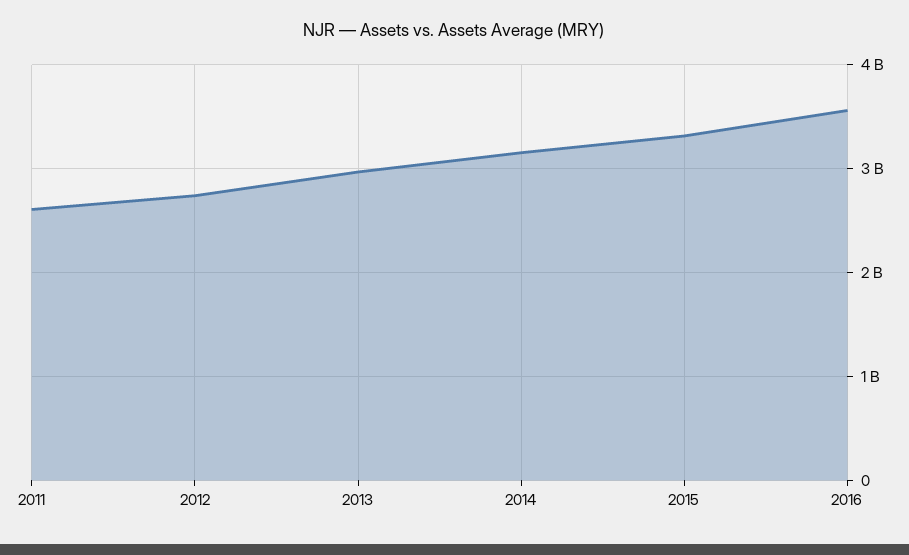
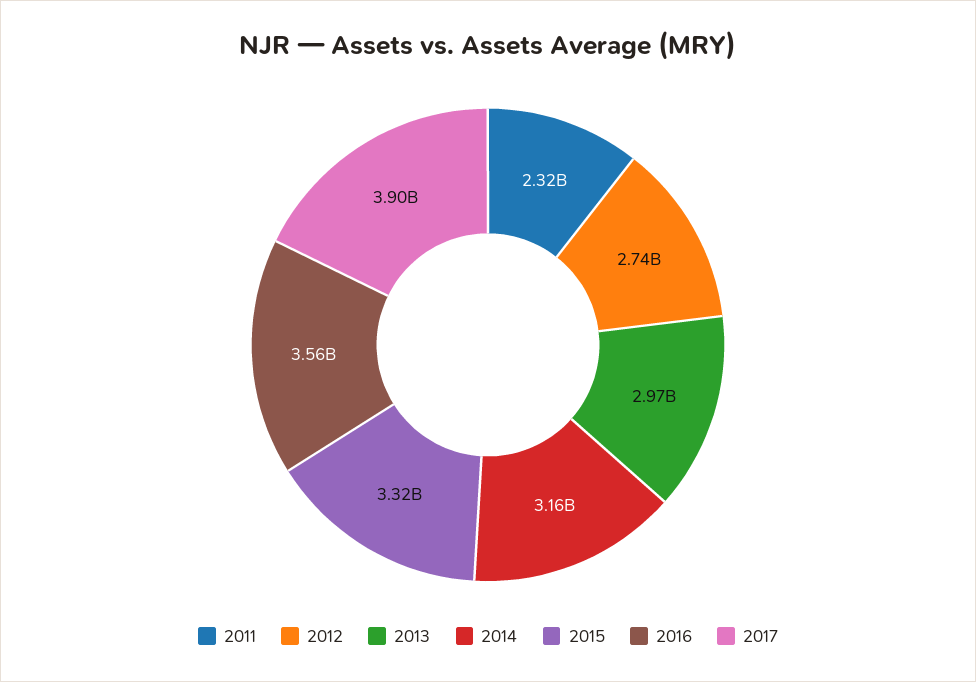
2011: 2600000000 -> 2320000000
2017: none -> 3900000000

